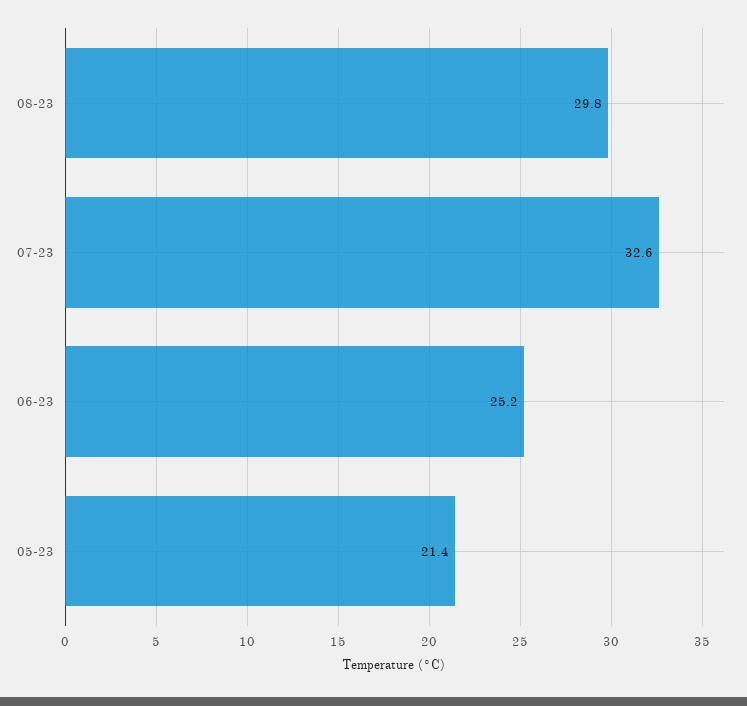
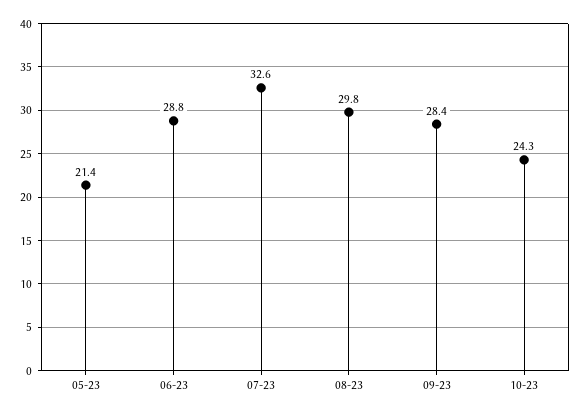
06-23: 25.2 -> 28.8
09-23: none -> 28.4
10-23: none -> 24.3

